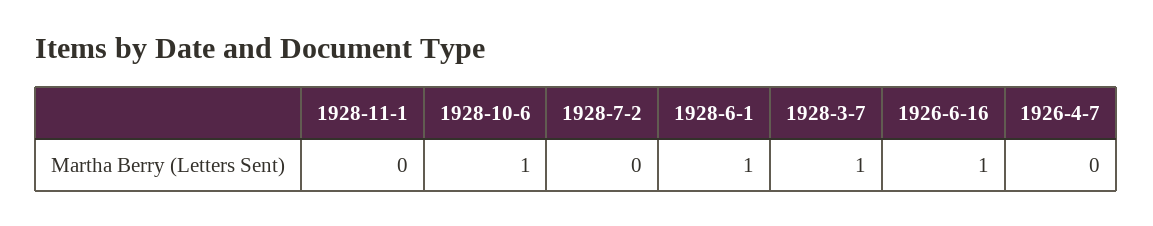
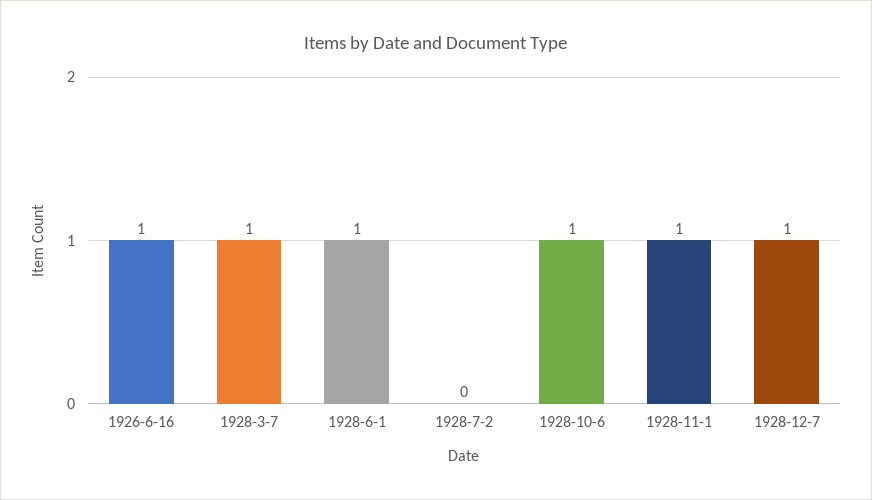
1928-11-1: 0 -> 1
1926-4-7: 0 -> none
1928-12-7: none -> 1

